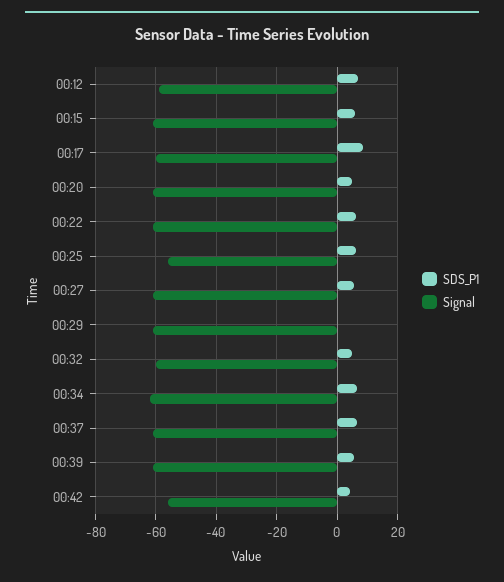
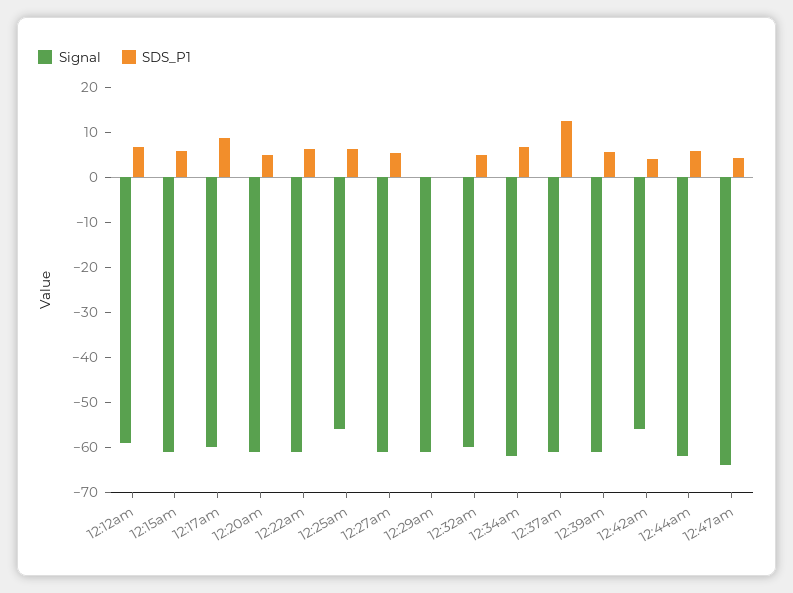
SDS_P1, 00:37: 6 -> 12
Signal, 12:44am: none -> -62
SDS_P1, 12:44am: none -> 6
Signal, 12:47am: none -> -64
SDS_P1, 12:47am: none -> 4

